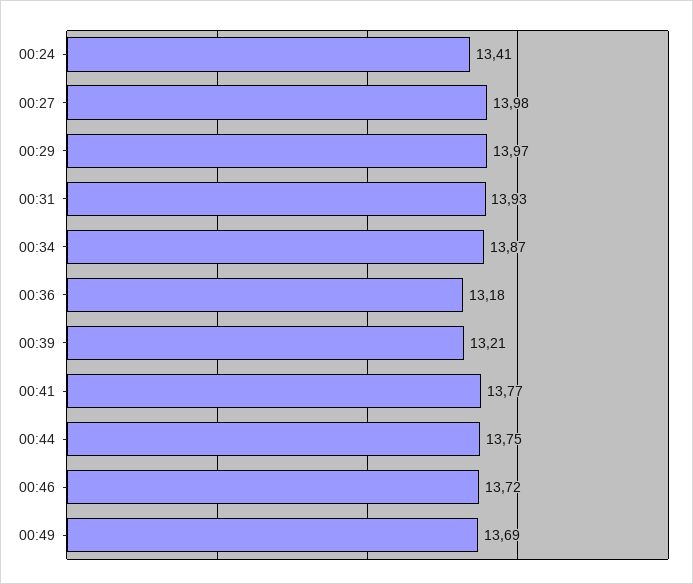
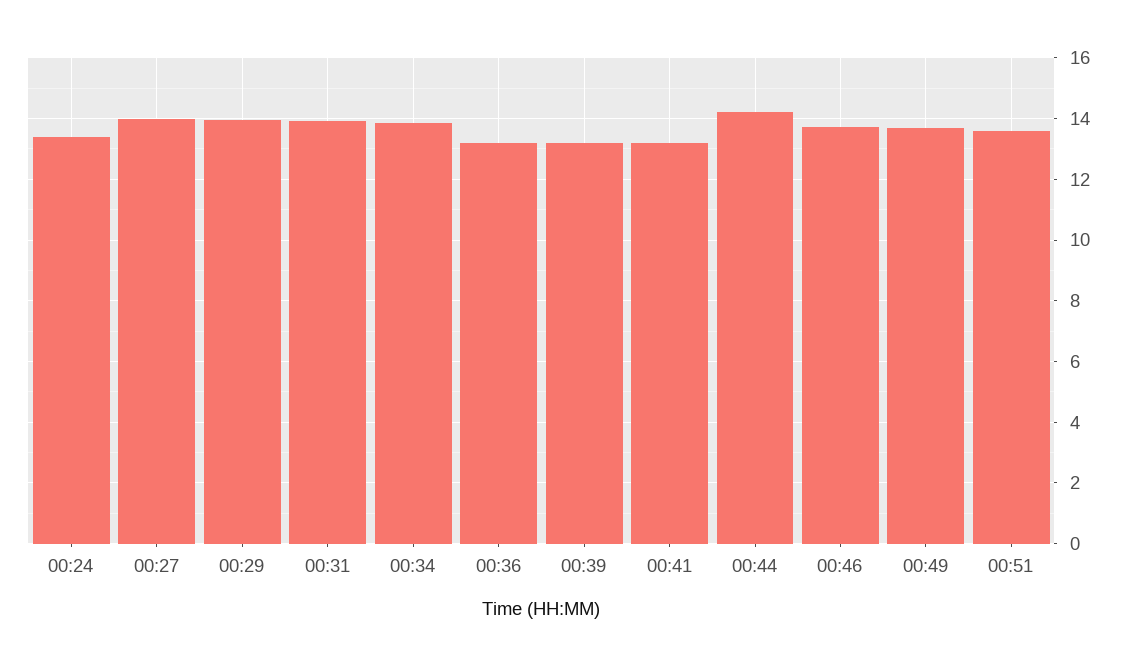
00:41: 13.77 -> 13.2
00:44: 13.75 -> 14.2
00:51: none -> 13.6

